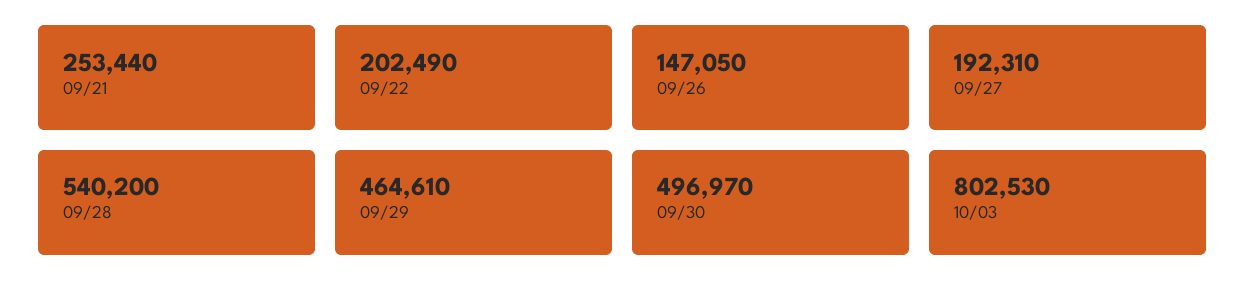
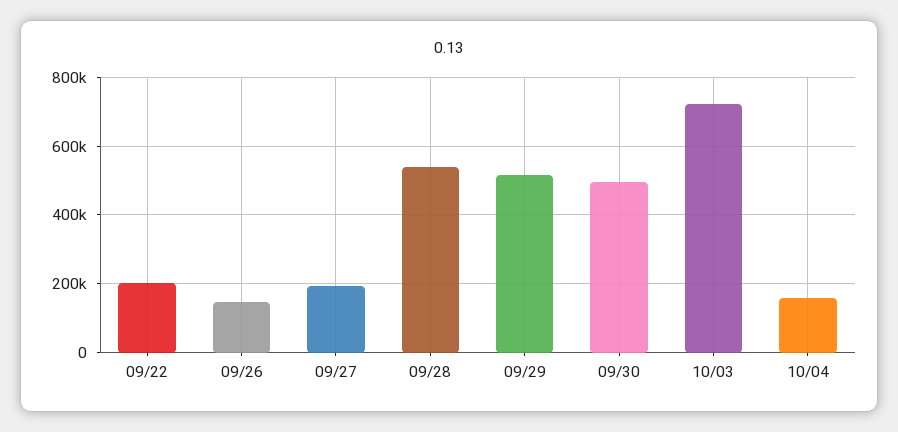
09/21: 253440 -> none
09/29: 464610 -> 520000
10/03: 802530 -> 720000
10/04: none -> 160000

